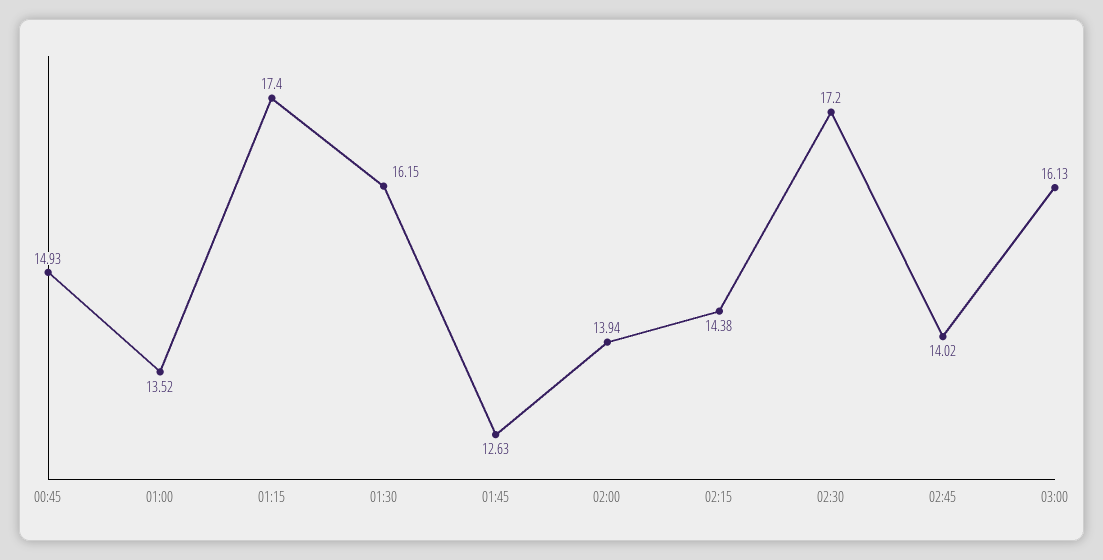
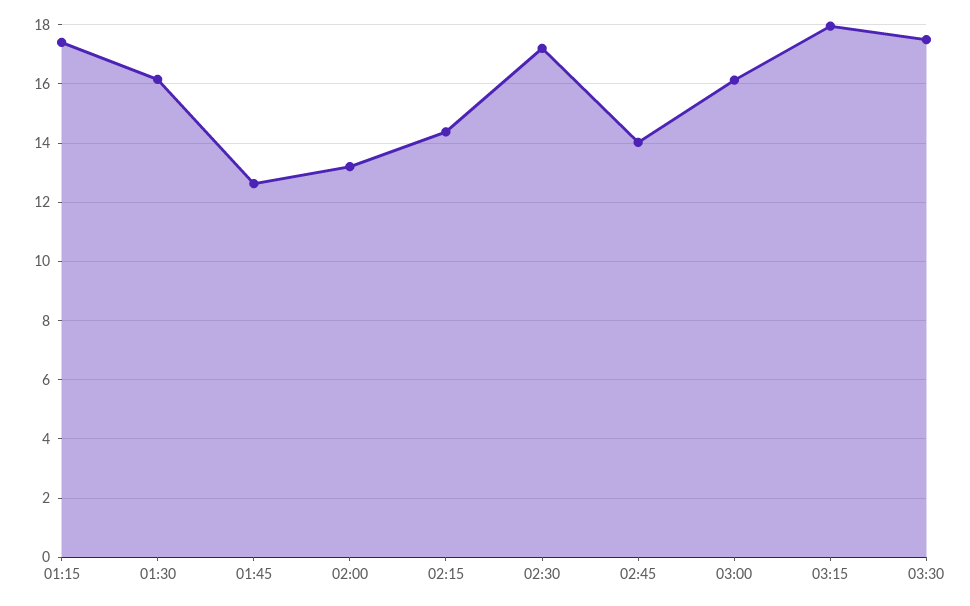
00:45: 14.93 -> none
01:00: 13.52 -> none
02:00: 13.94 -> 13.25
03:15: none -> 18
03:30: none -> 17.5

